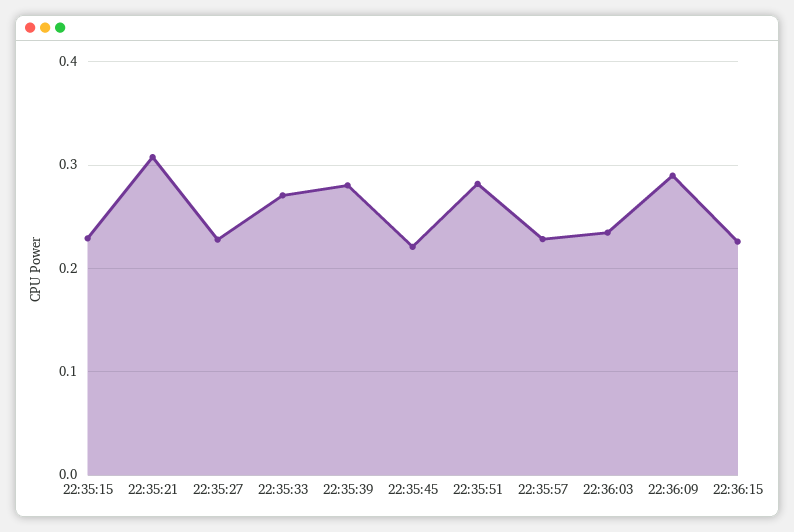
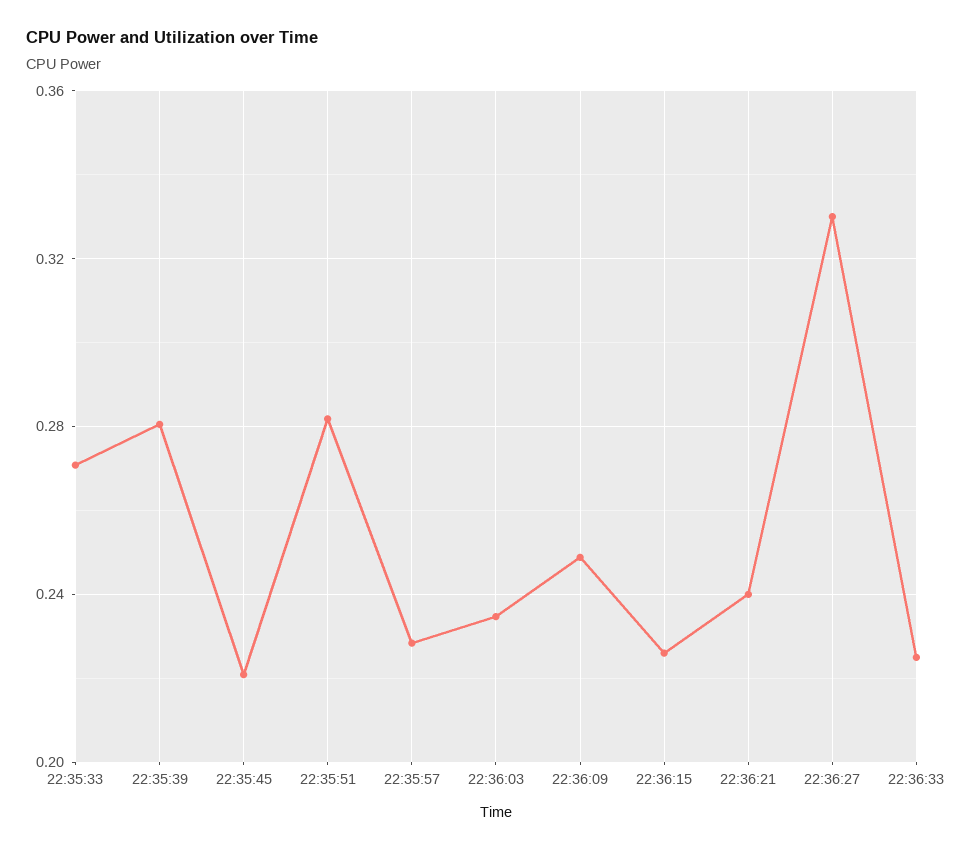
22:35:15: 0.23 -> none
22:35:21: 0.31 -> none
22:35:27: 0.23 -> none
22:36:09: 0.29 -> 0.25
22:36:21: none -> 0.24
22:36:27: none -> 0.33
22:36:33: none -> 0.225

